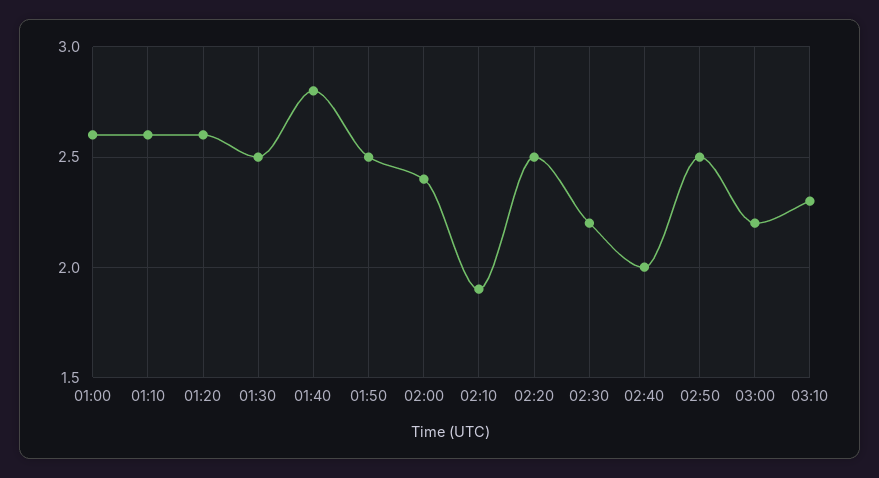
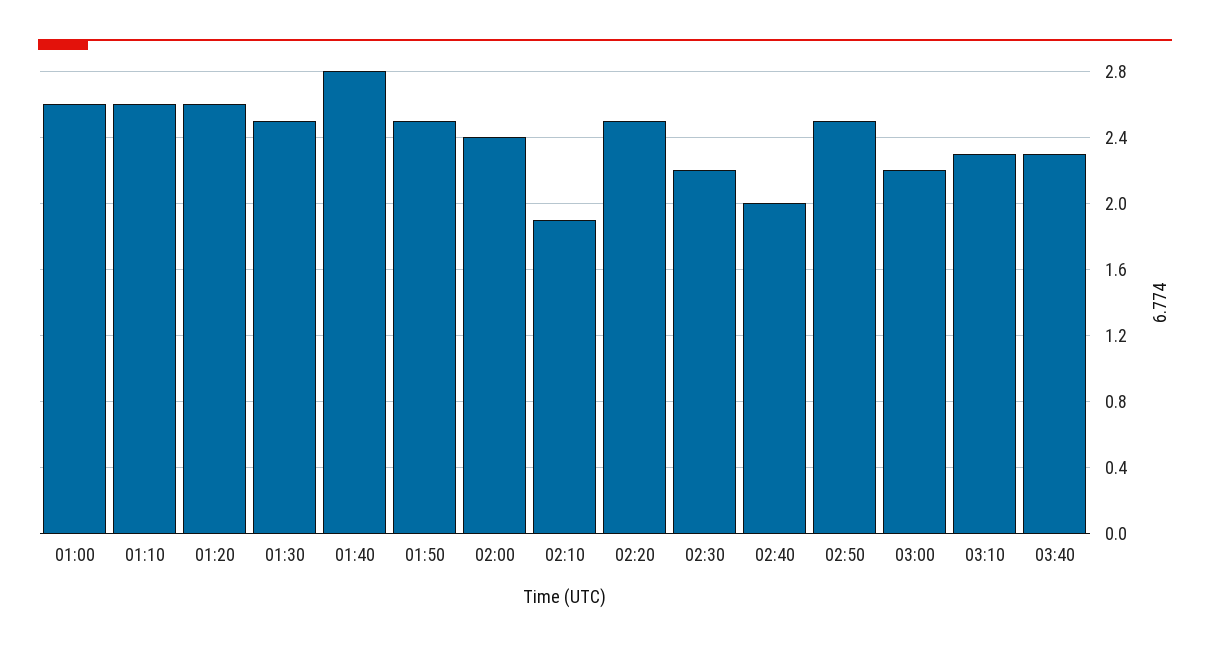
03:40: none -> 2.3

